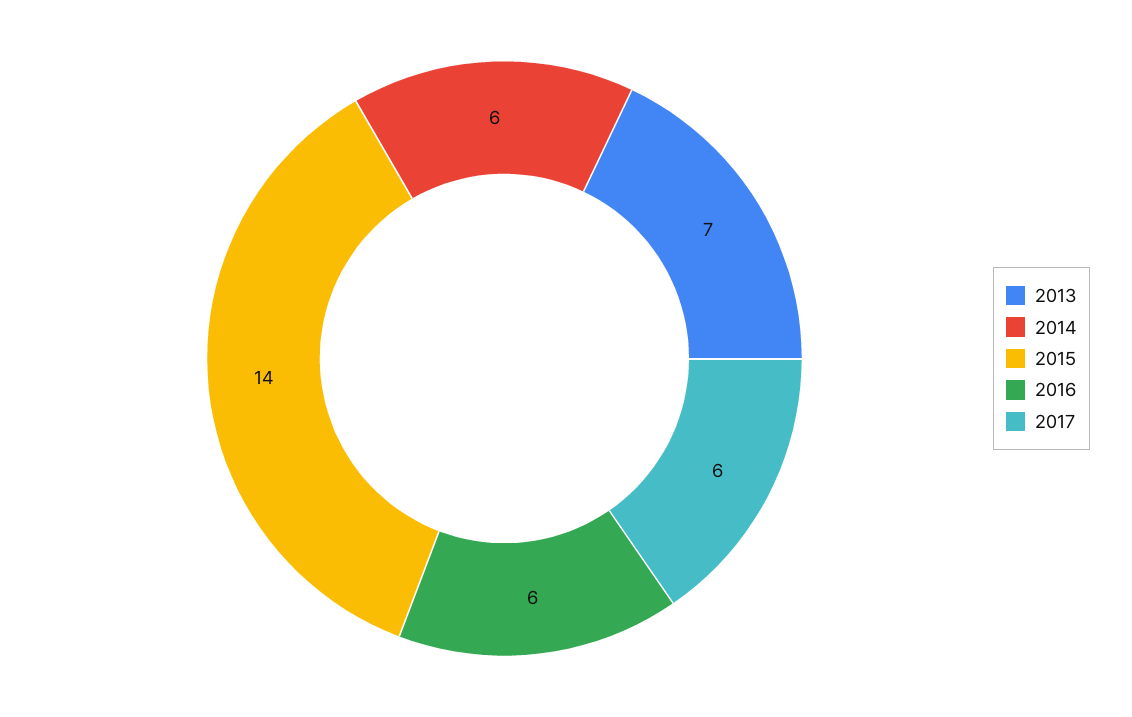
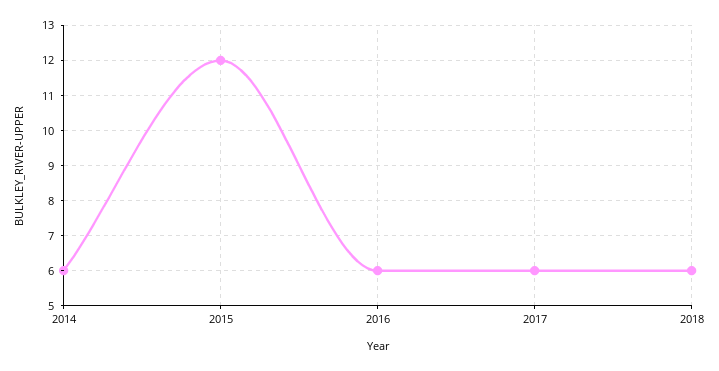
2013: 7 -> none
2015: 14 -> 12
2018: none -> 6

